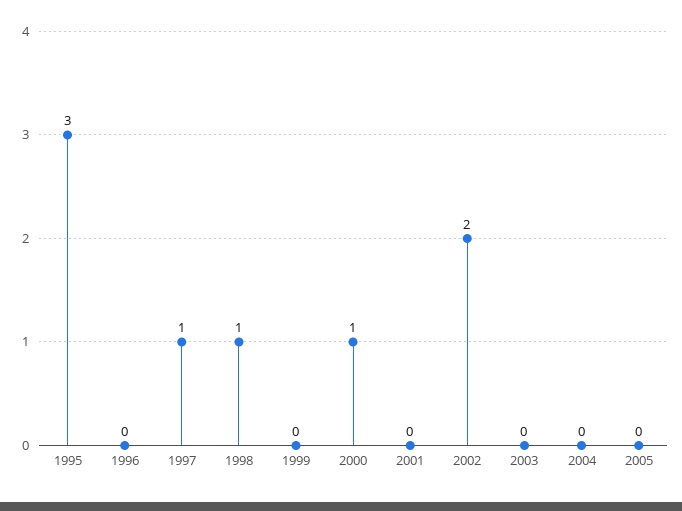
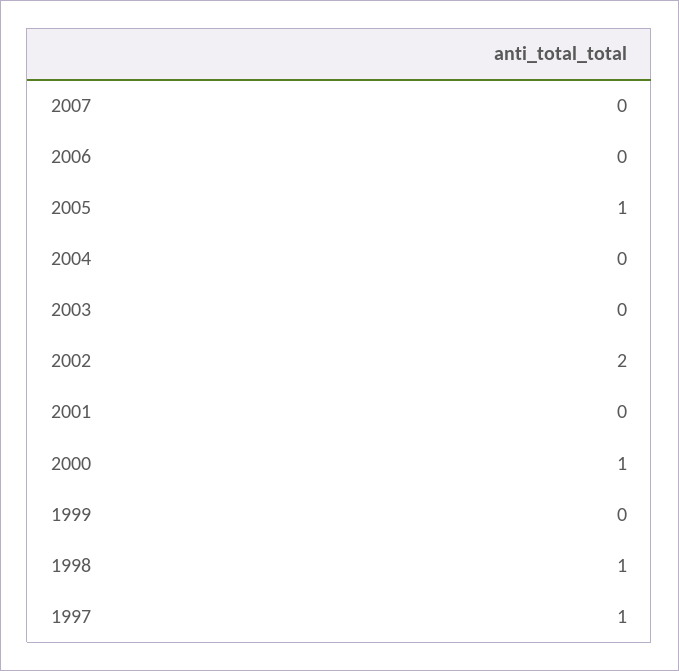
1995: 3 -> none
1996: 0 -> none
2005: 0 -> 1
2007: none -> 0
2006: none -> 0

